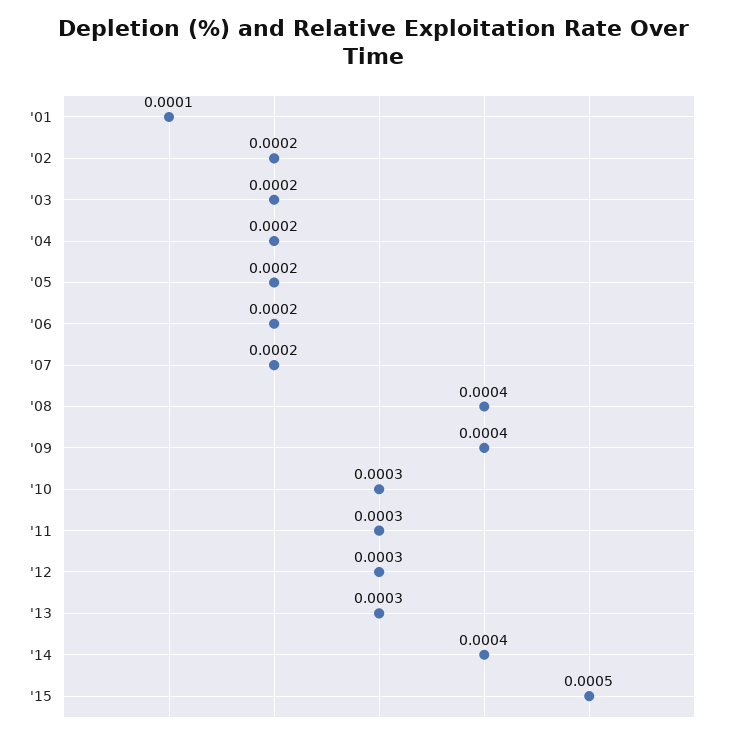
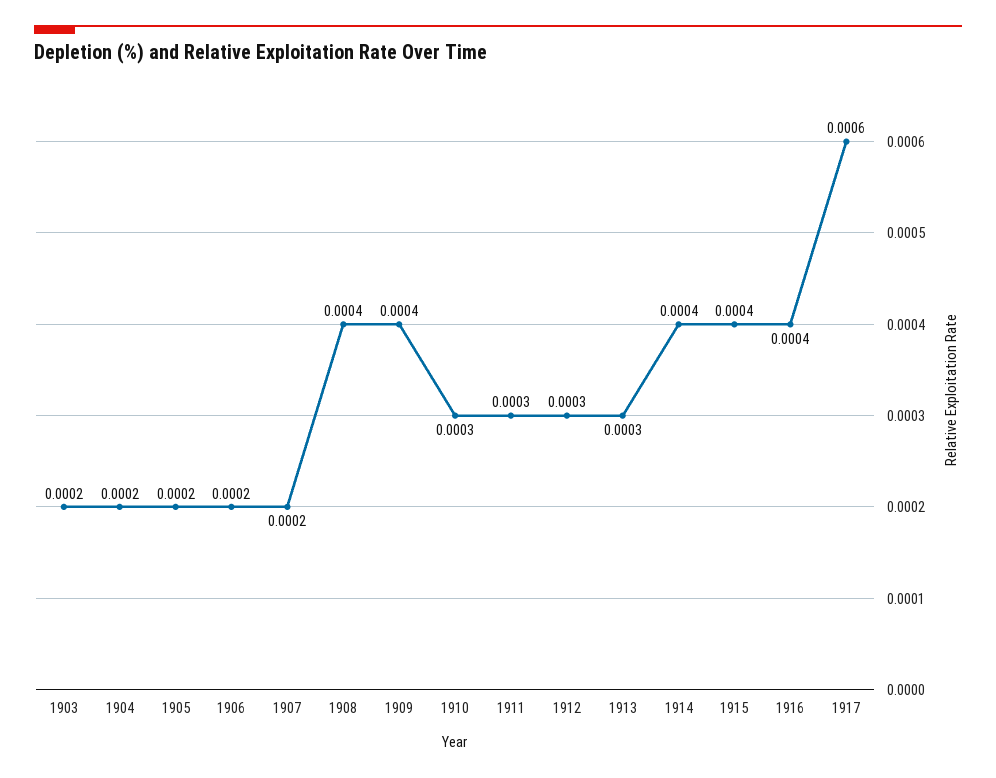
'01: 0.0001 -> none
'02: 0.0002 -> none
'15: 0.0005 -> 0.0004
1916: none -> 0.0004
1917: none -> 0.0006

